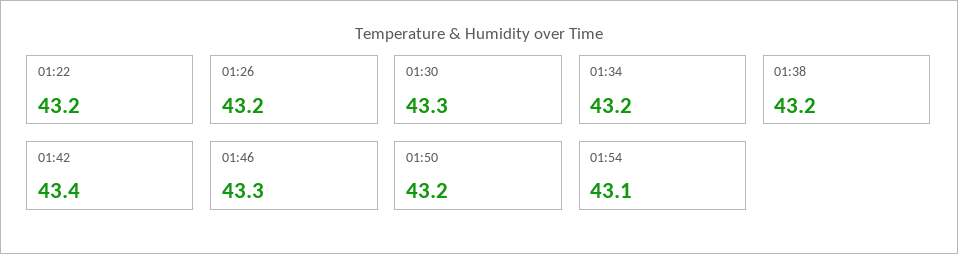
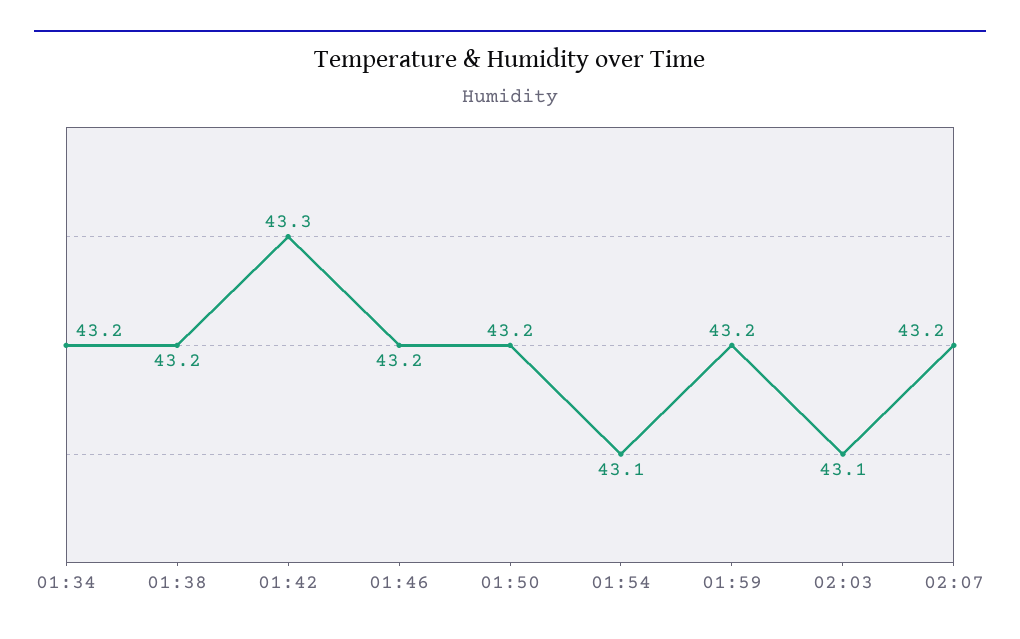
01:22: 43.2 -> none
01:26: 43.2 -> none
01:30: 43.3 -> none
01:42: 43.4 -> 43.3
01:46: 43.3 -> 43.2
01:59: none -> 43.2
02:03: none -> 43.1
02:07: none -> 43.2

